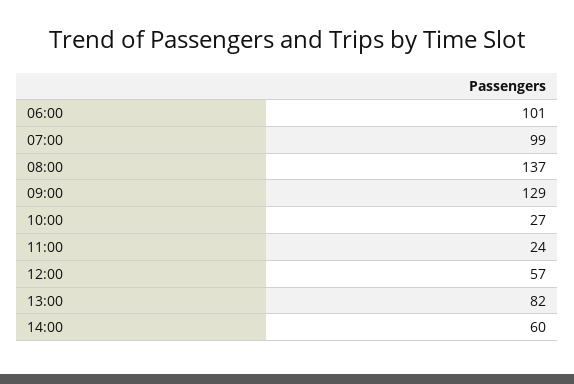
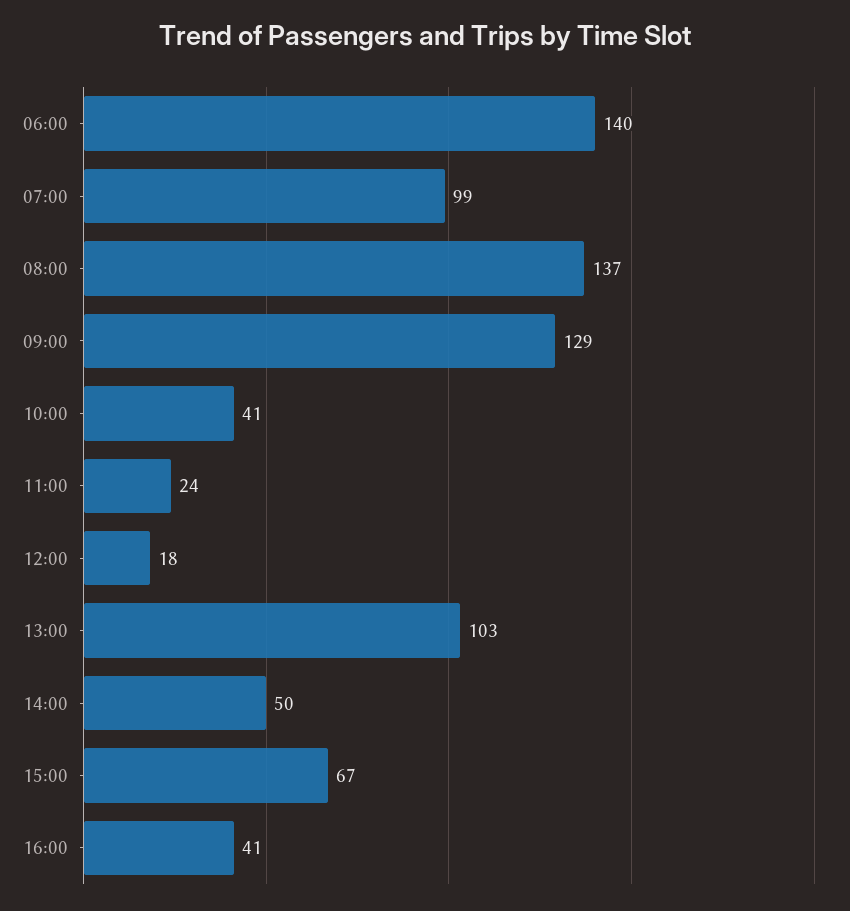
06:00: 101 -> 140
10:00: 27 -> 41
12:00: 57 -> 18
13:00: 82 -> 103
14:00: 60 -> 50
15:00: none -> 67
16:00: none -> 41

